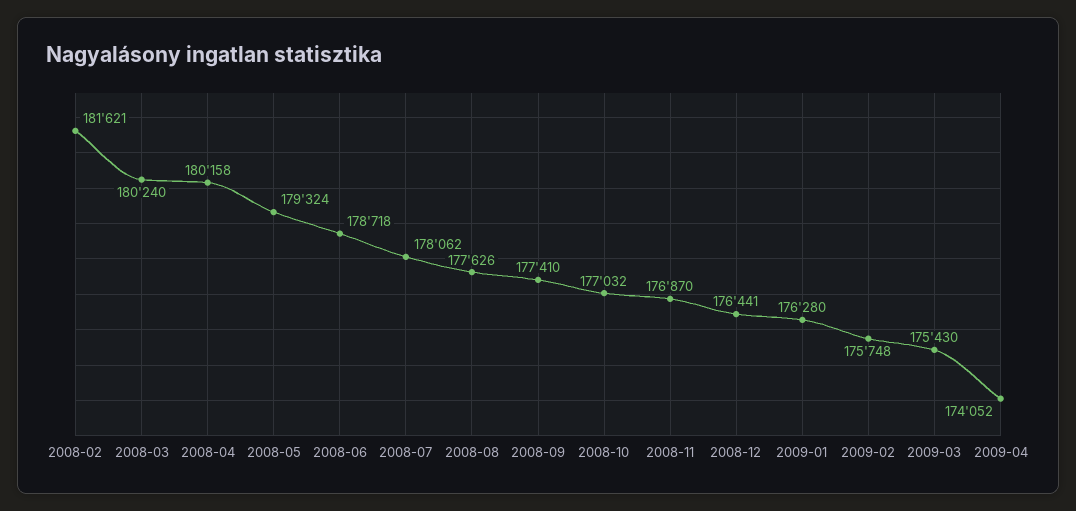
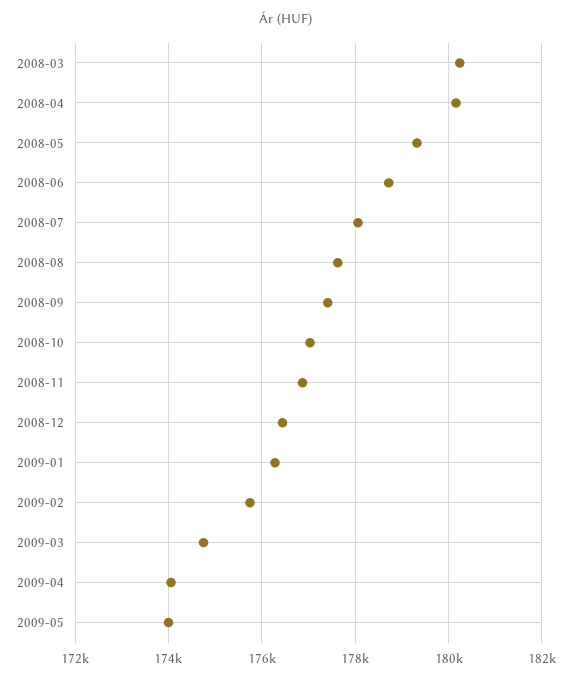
2008-02: 181621 -> none
2009-03: 175430 -> 174800
2009-05: none -> 174000

